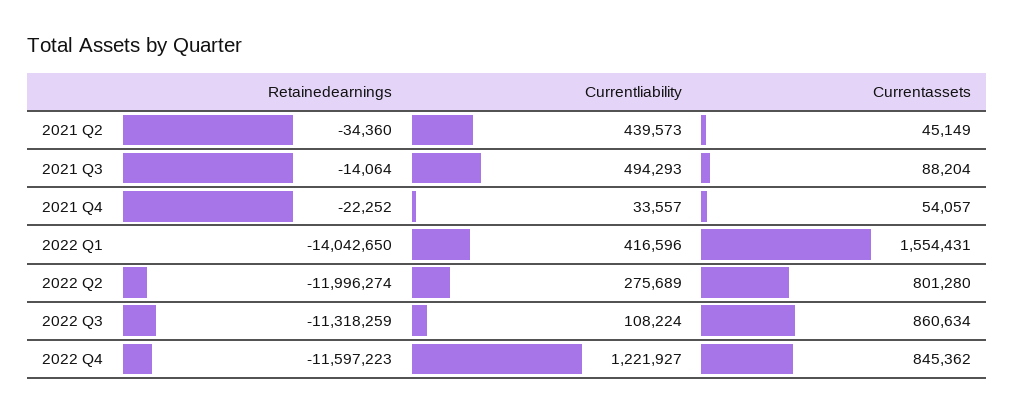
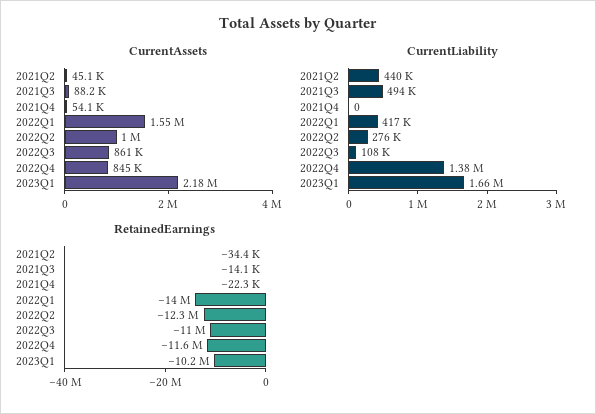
Currentliability, 2021 Q4: 33557 -> 0
Retainedearnings, 2022 Q2: -11996274 -> -12300000
Currentassets, 2022 Q2: 801280 -> 1000000
Retainedearnings, 2022 Q3: -11318259 -> -11000000
Currentliability, 2022 Q4: 1221927 -> 1380000
Currentassets, 2023Q1: none -> 2180000
Currentliability, 2023Q1: none -> 1660000
Retainedearnings, 2023Q1: none -> -10200000

